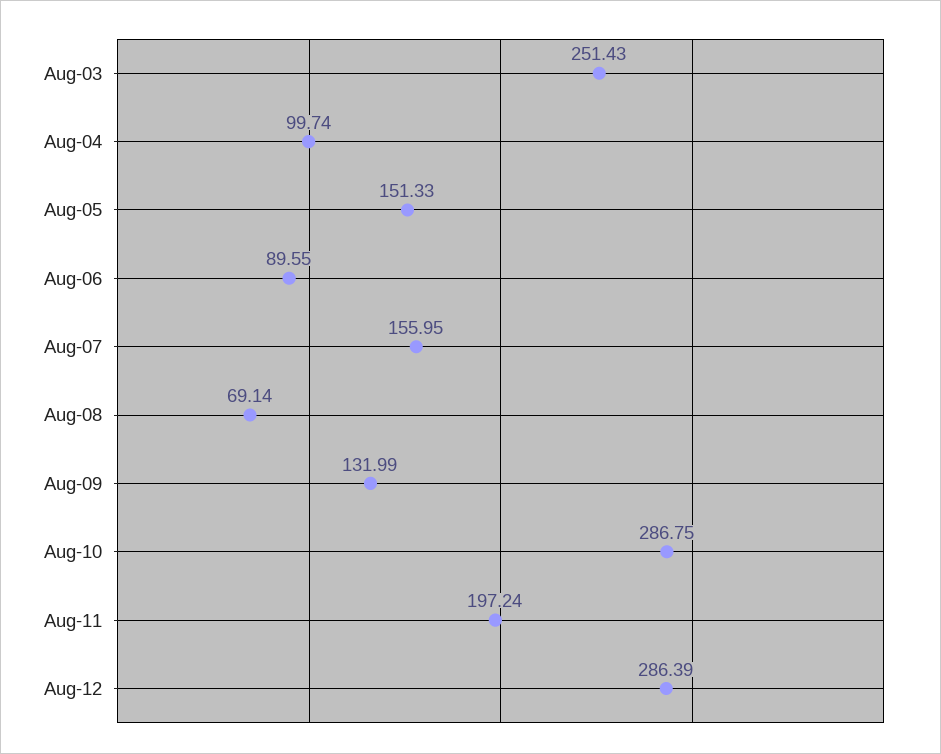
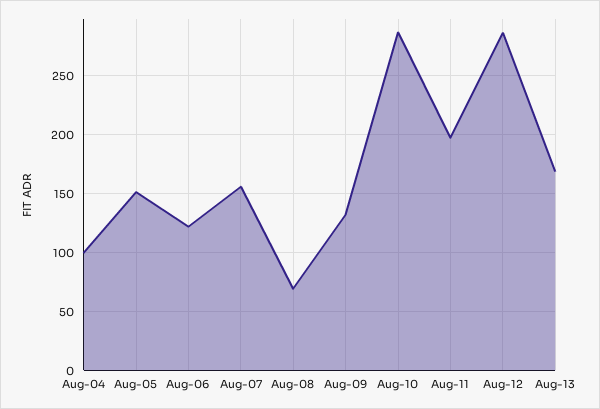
Aug-03: 251.43 -> none
Aug-06: 89.55 -> 120
Aug-13: none -> 170

